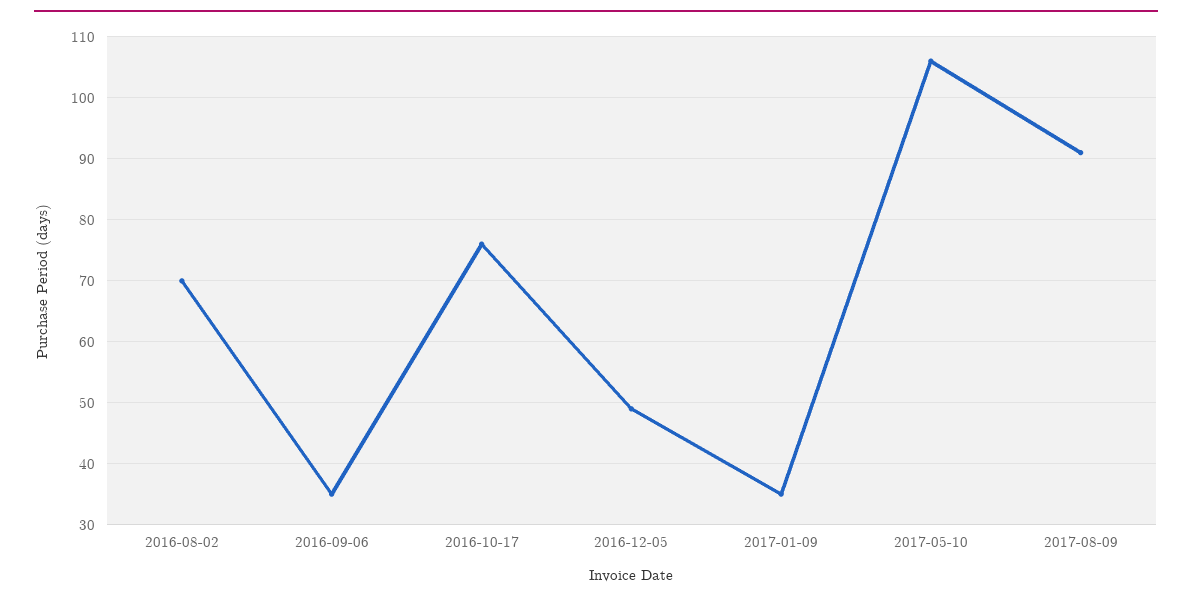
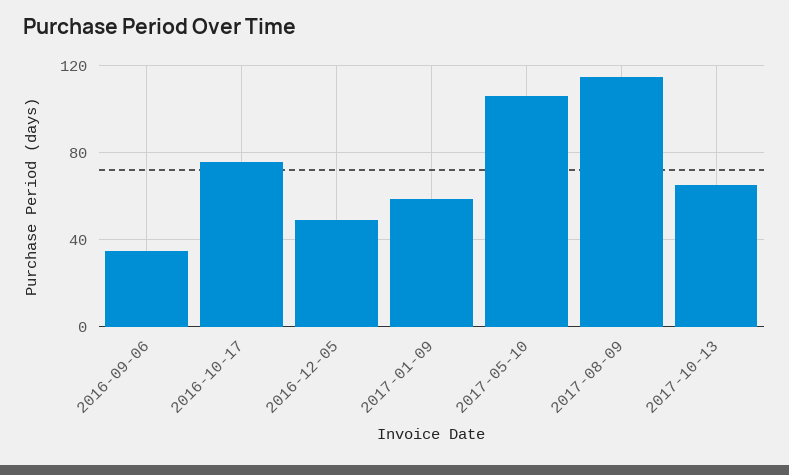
2016-08-02: 70 -> none
2017-01-09: 35 -> 60
2017-08-09: 91 -> 115
2017-10-13: none -> 65

